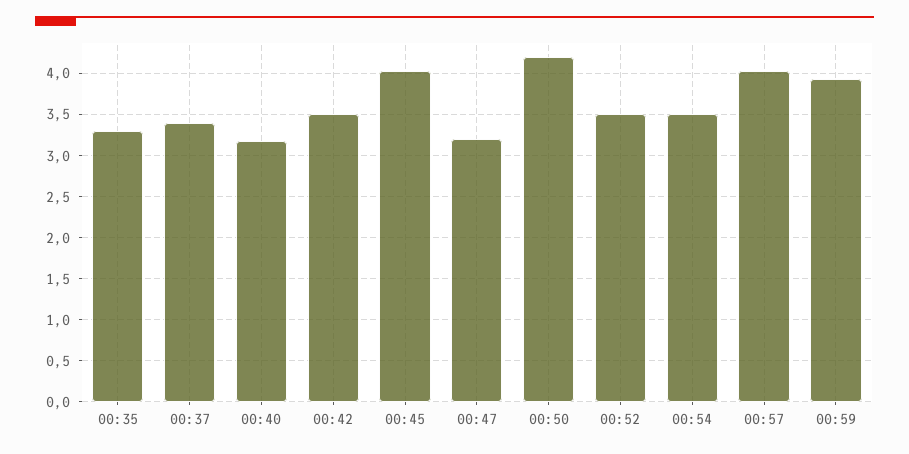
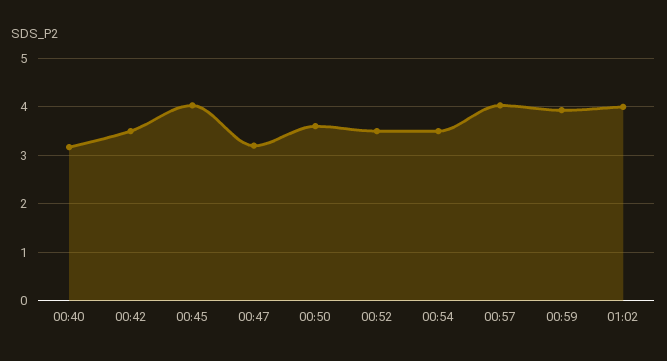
00:35: 3.3 -> none
00:37: 3.4 -> none
00:50: 4.2 -> 3.6
01:02: none -> 4

